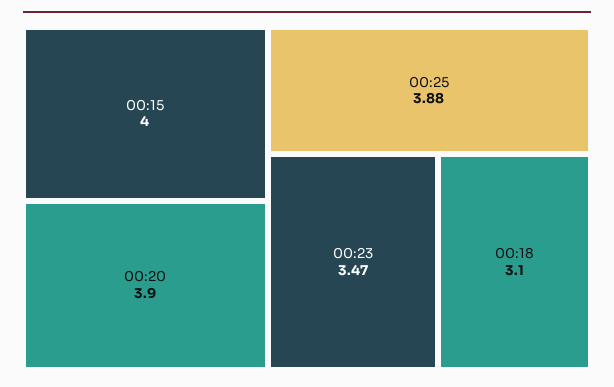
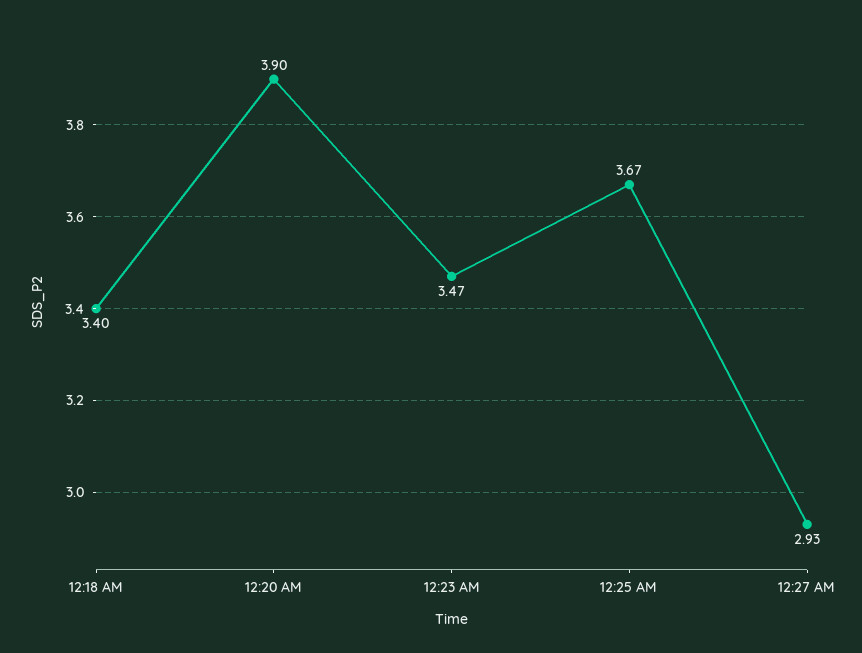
00:15: 4 -> none
00:25: 3.88 -> 3.67
00:18: 3.1 -> 3.4
12:27 AM: none -> 2.93

